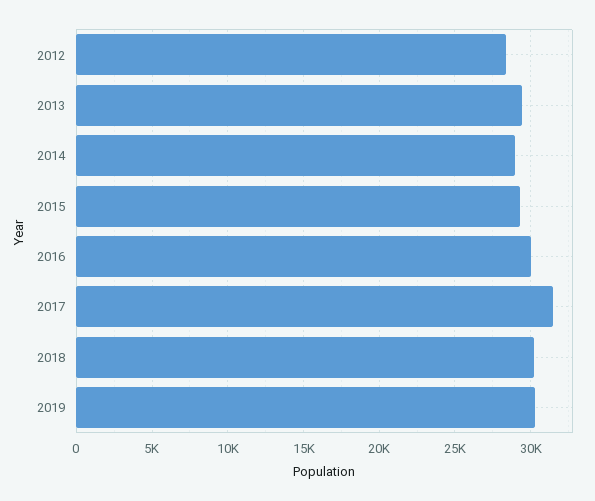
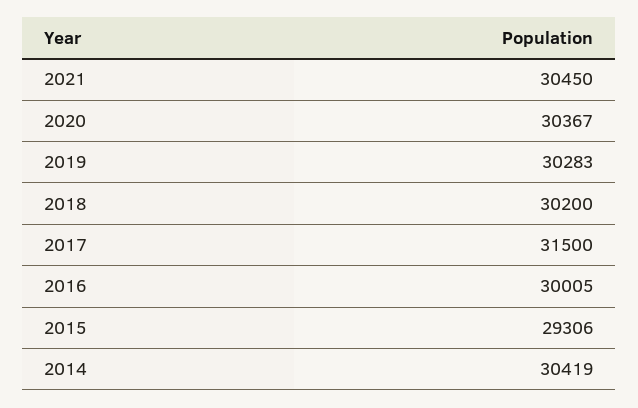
2012: 28500 -> none
2013: 29500 -> none
2014: 29000 -> 30419
2021: none -> 30450
2020: none -> 30367

